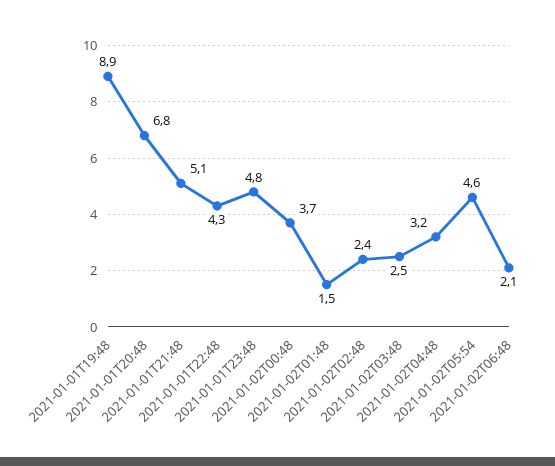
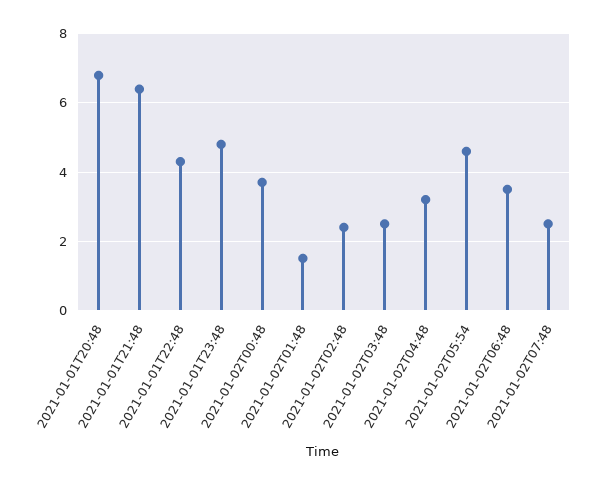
2021-01-01T19:48: 8.9 -> none
2021-01-01T21:48: 5.1 -> 6.5
2021-01-02T06:48: 2.1 -> 3.5
2021-01-02T07:48: none -> 2.5

